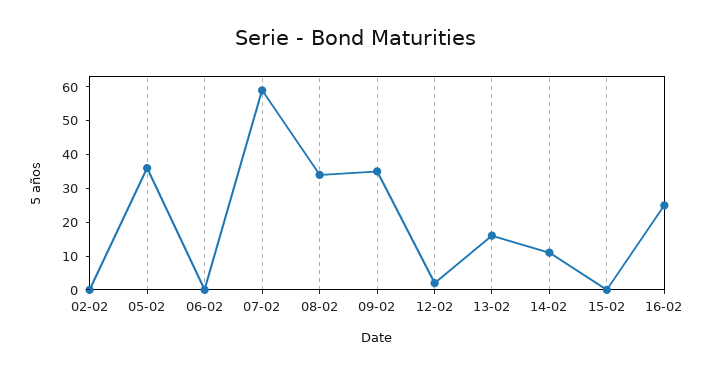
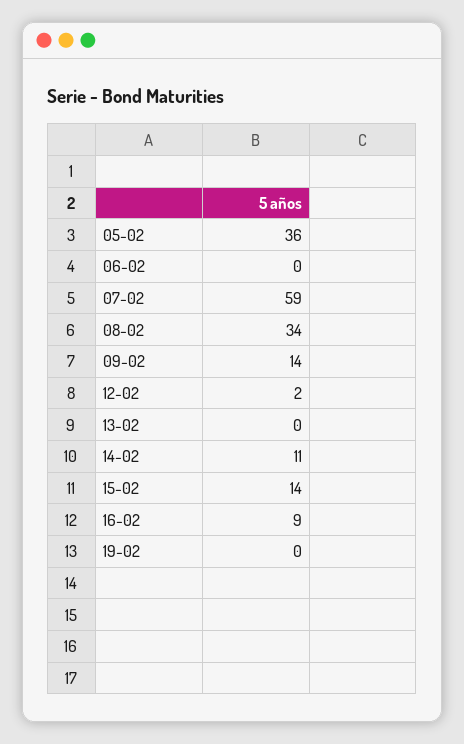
02-02: 0 -> none
09-02: 35 -> 14
13-02: 15 -> 0
15-02: 0 -> 14
16-02: 25 -> 9
19-02: none -> 0

